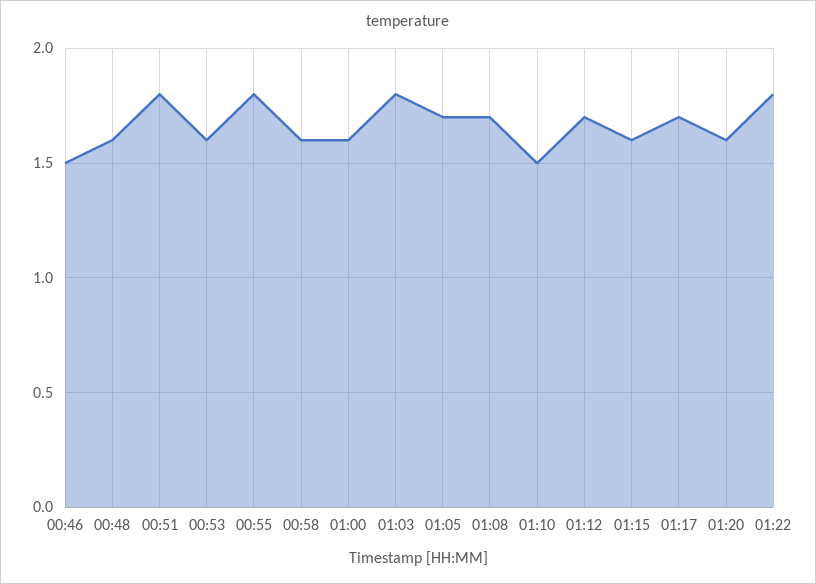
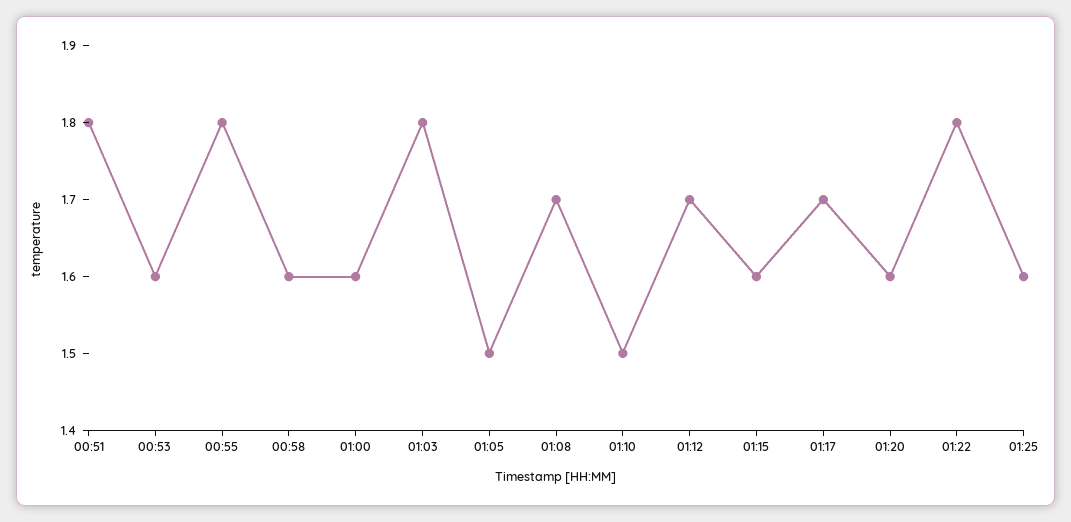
00:46: 1.5 -> none
00:48: 1.6 -> none
01:05: 1.7 -> 1.5
01:25: none -> 1.6

